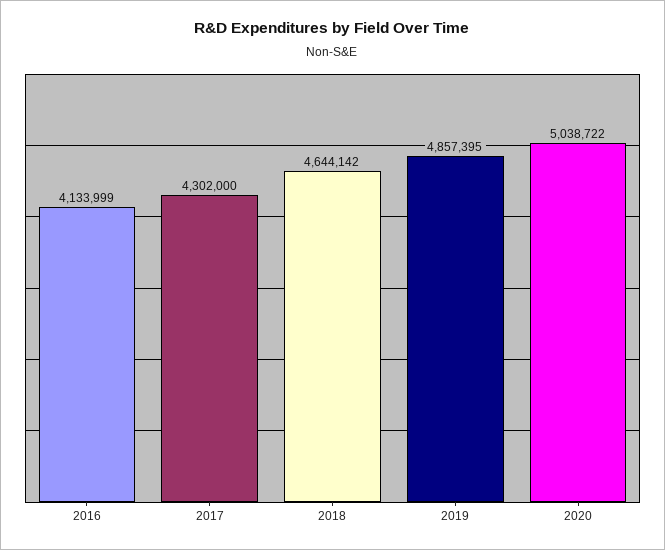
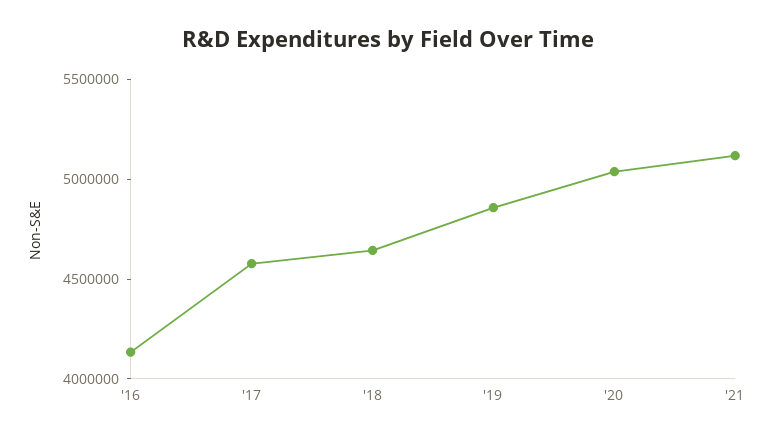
2017: 4302000 -> 4600000
'21: none -> 5100000

